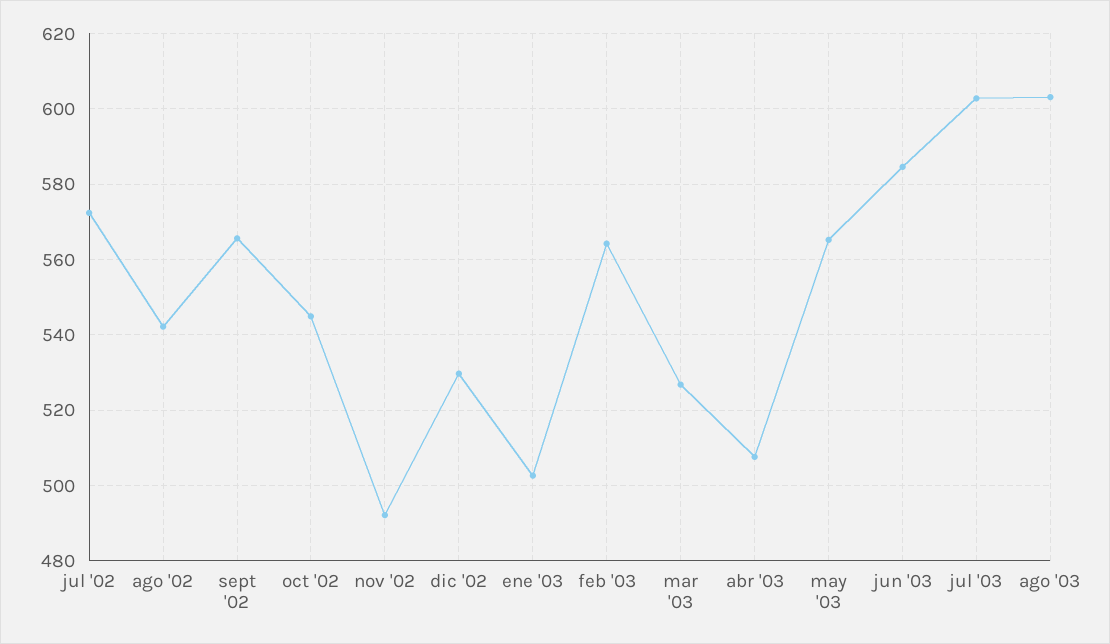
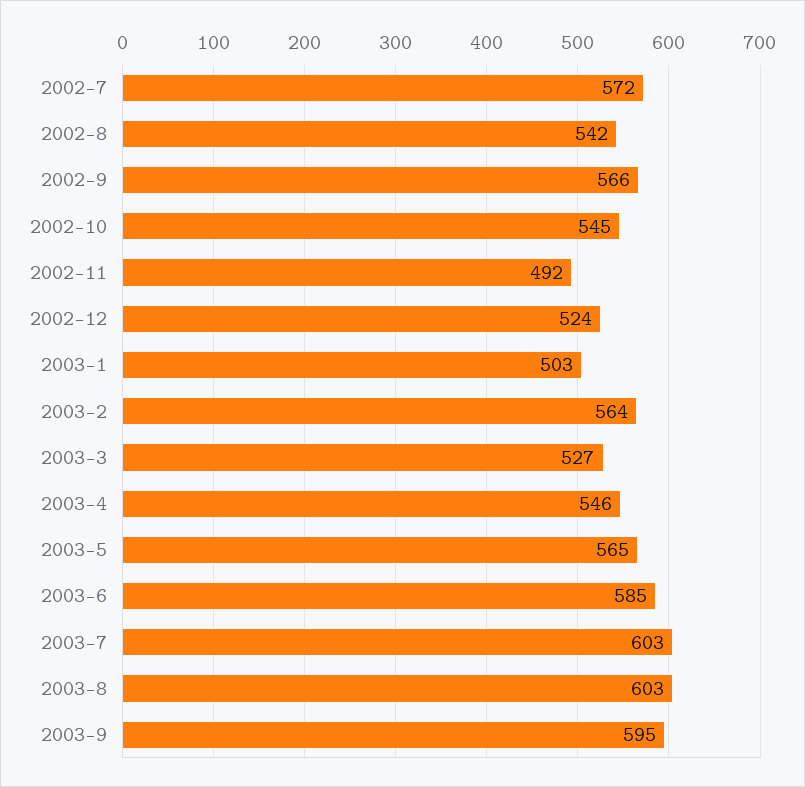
dic '02: 530 -> 524
abr '03: 508 -> 546
2003-9: none -> 595

